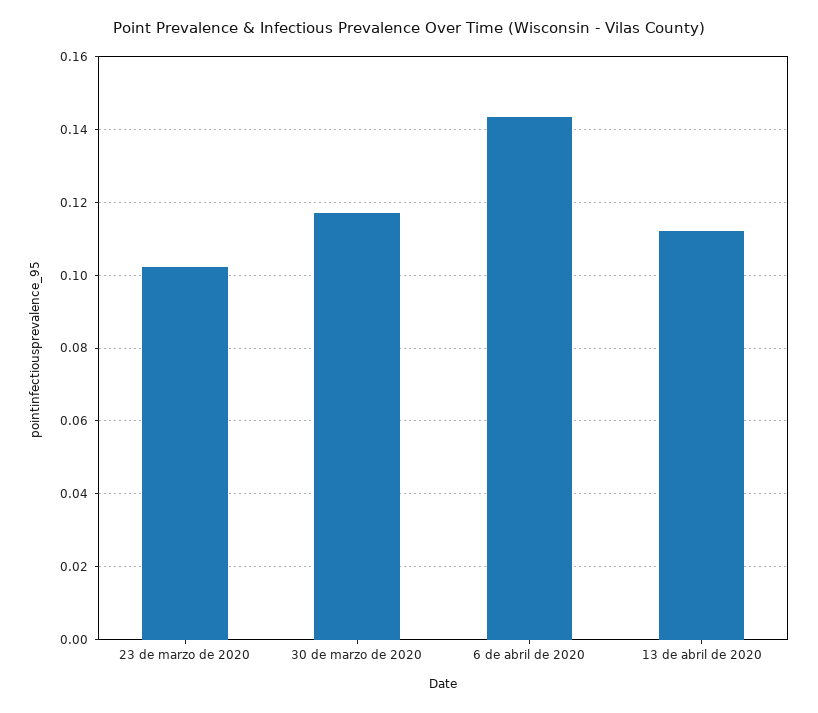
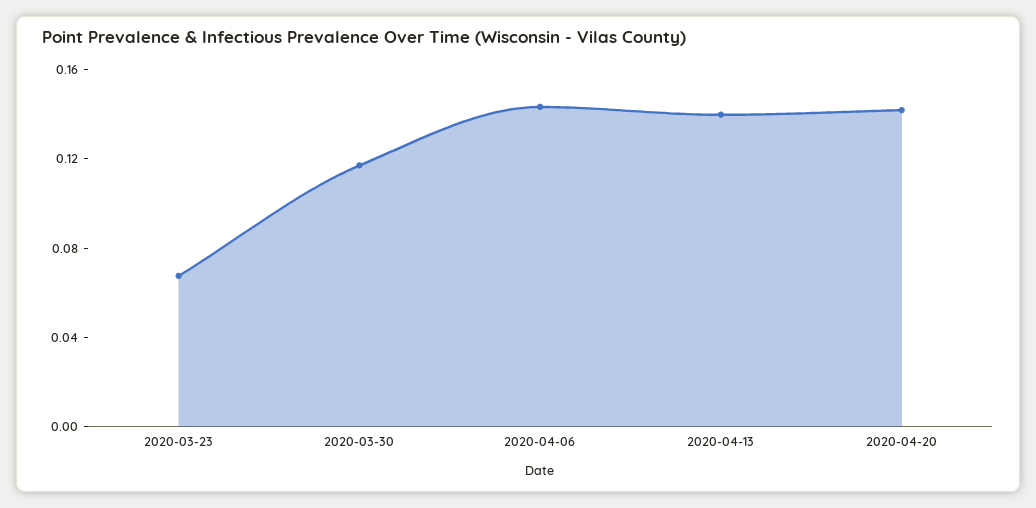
23 de marzo de 2020: 0.102 -> 0.07
13 de abril de 2020: 0.112 -> 0.14
2020-04-20: none -> 0.14

